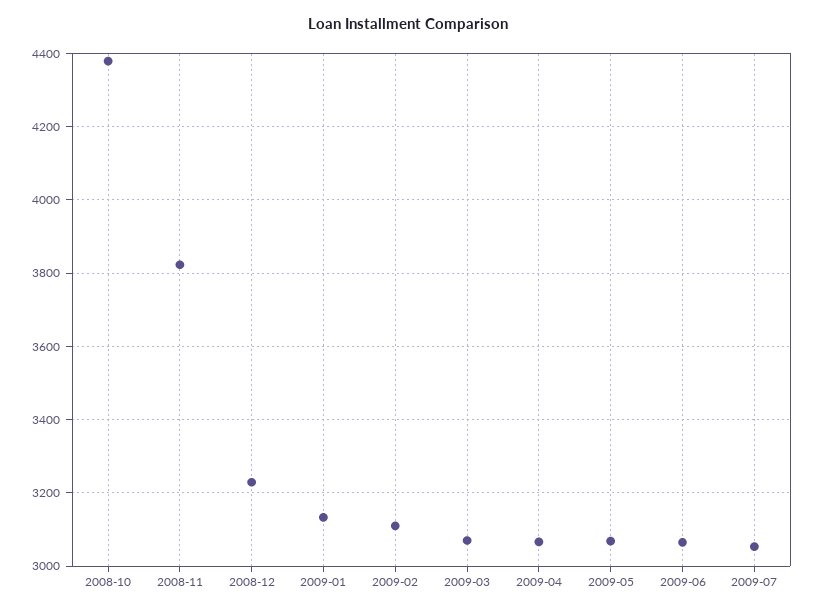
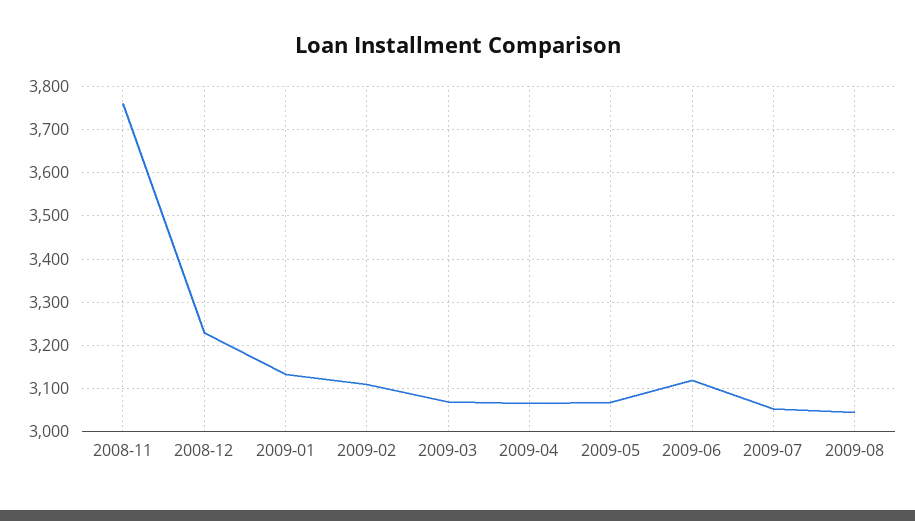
2008-10: 4380 -> none
2008-11: 3820 -> 3760
2009-06: 3060 -> 3120
2009-08: none -> 3040

